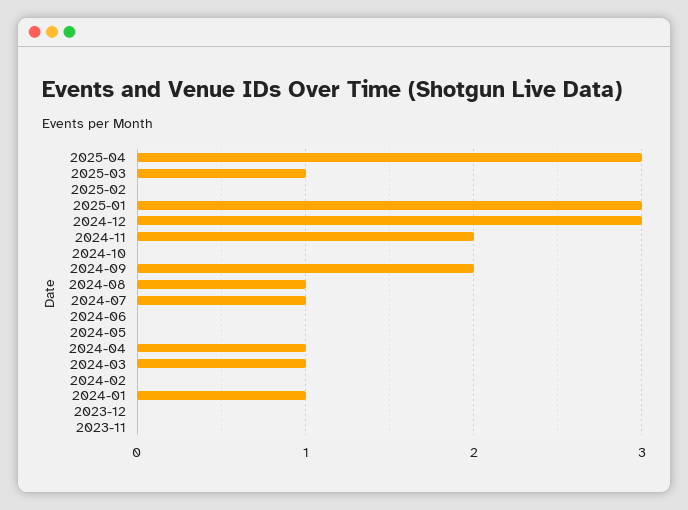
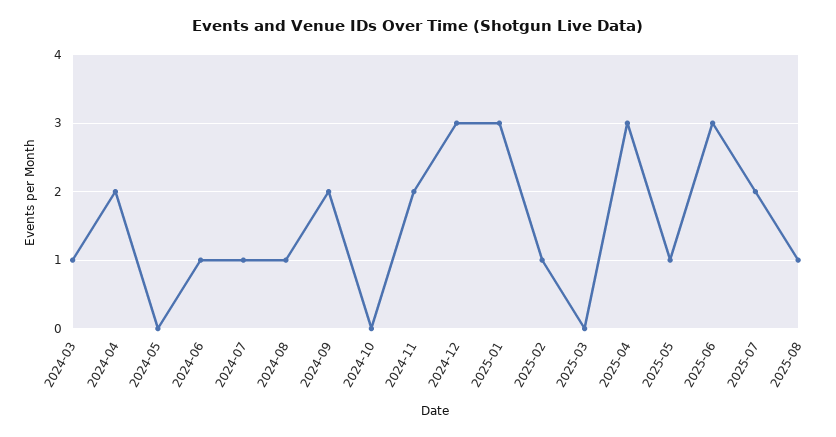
2025-03: 1 -> 0
2025-02: 0 -> 1
2024-06: 0 -> 1
2024-04: 1 -> 2
2024-02: 0 -> none
2024-01: 1 -> none
2023-12: 0 -> none
2023-11: 0 -> none
2025-05: none -> 1
2025-06: none -> 3
2025-07: none -> 2
2025-08: none -> 1

